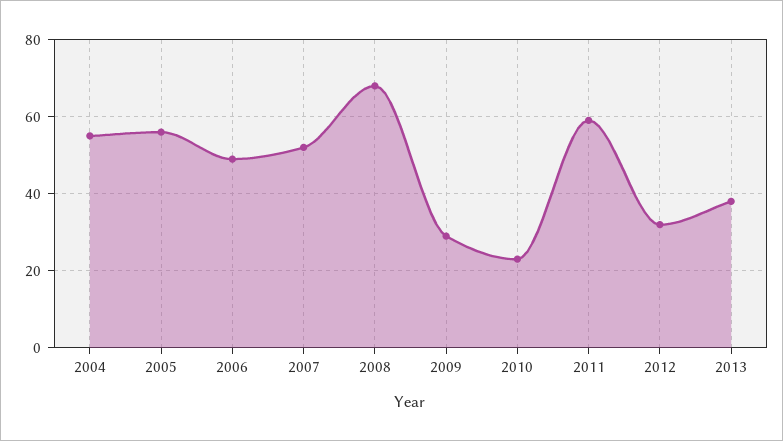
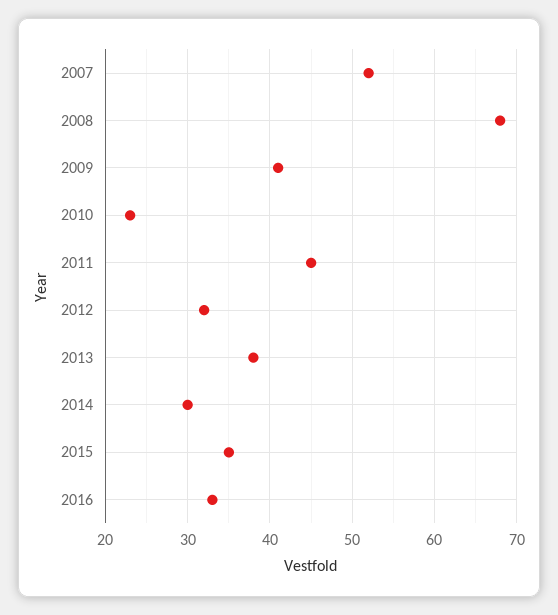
2004: 55 -> none
2005: 55 -> none
2006: 50 -> none
2009: 30 -> 41
2011: 60 -> 45
2014: none -> 30
2015: none -> 35
2016: none -> 33

